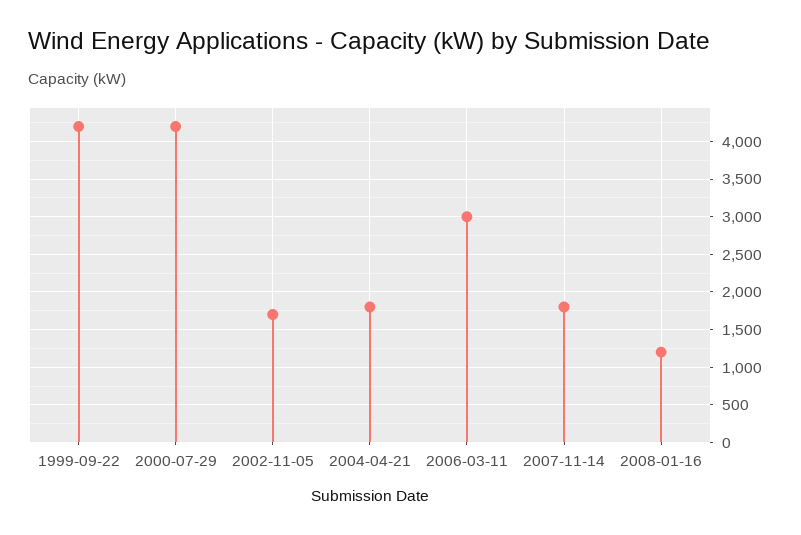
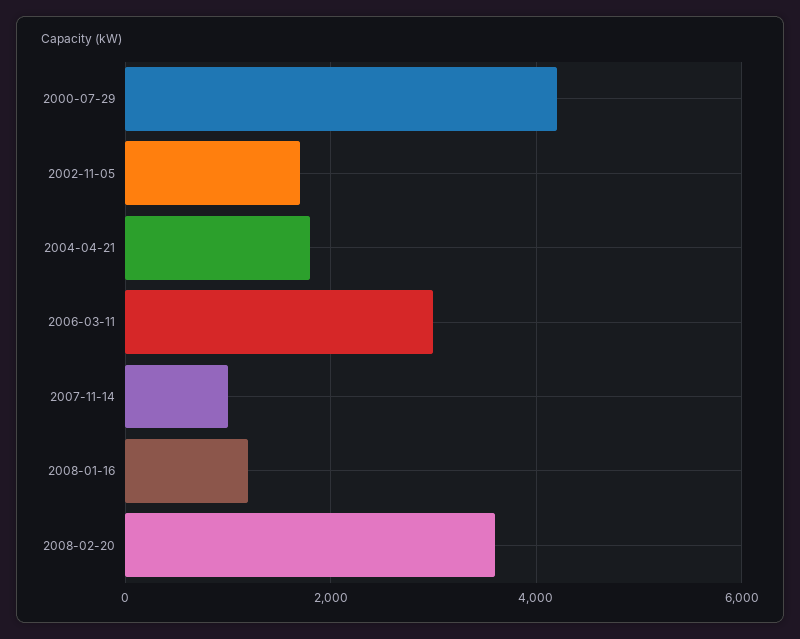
1999-09-22: 4200 -> none
2007-11-14: 1800 -> 1000
2008-02-20: none -> 3600

